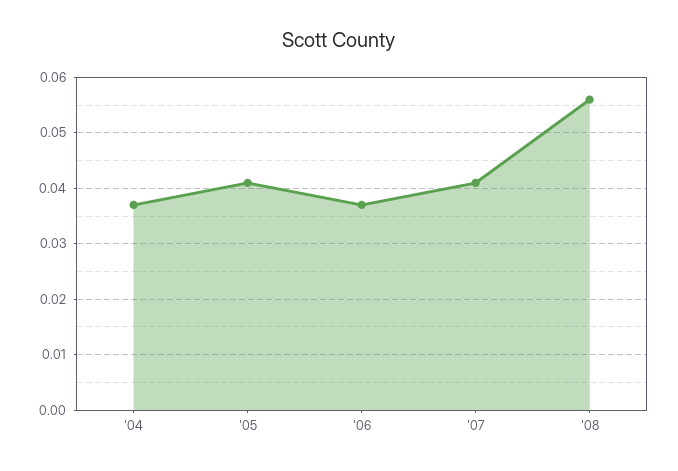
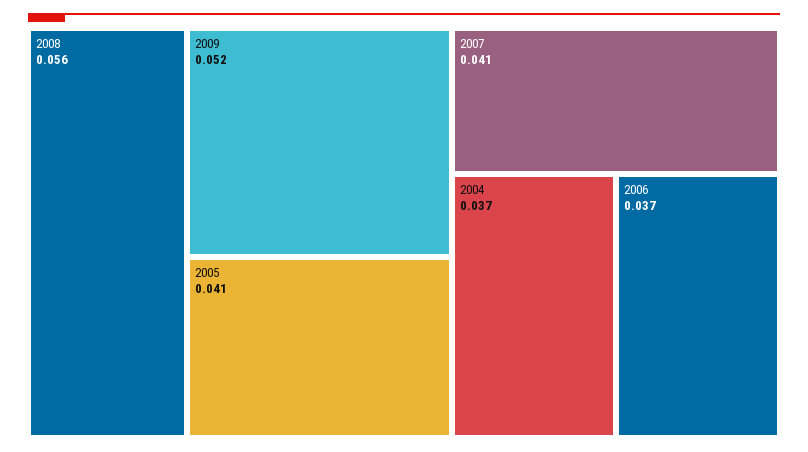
2009: none -> 0.052

